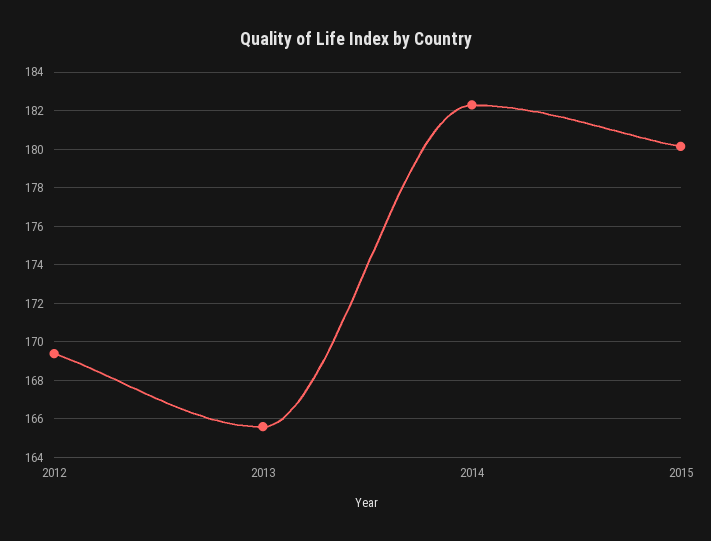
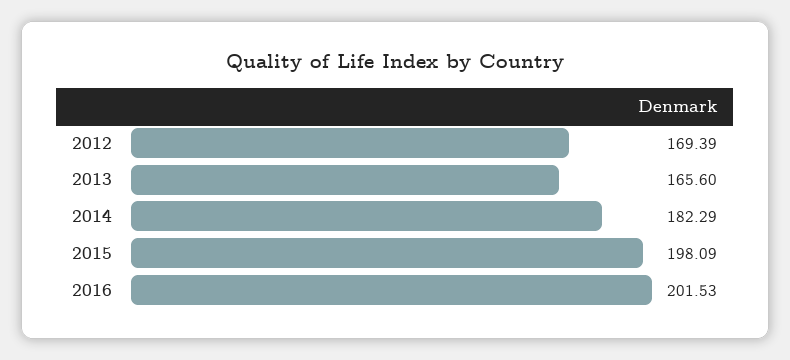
2015: 180 -> 198.09
2016: none -> 201.53

